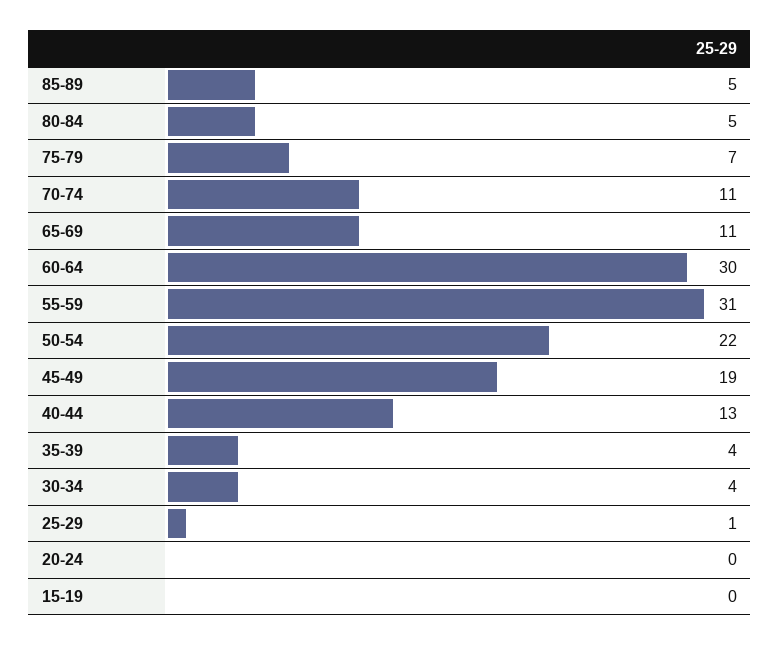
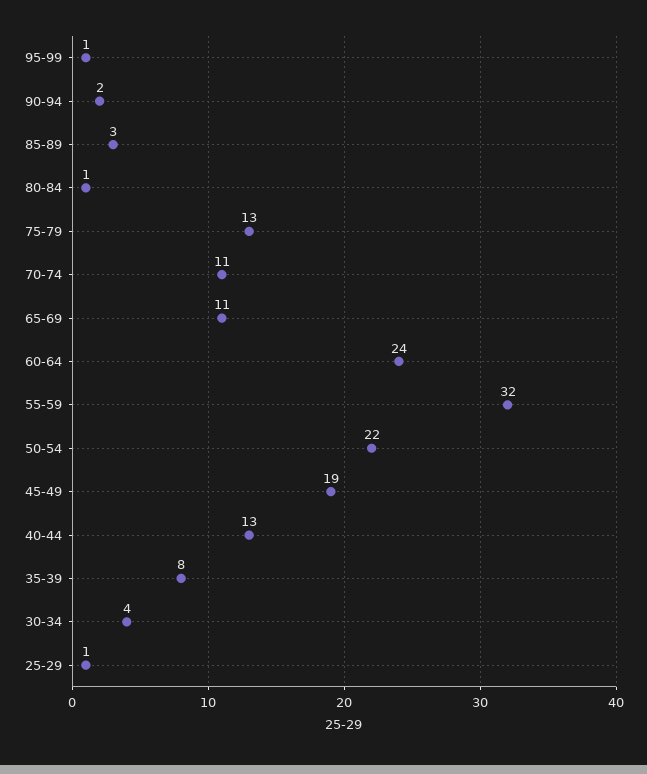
85-89: 5 -> 3
80-84: 5 -> 1
75-79: 7 -> 13
60-64: 30 -> 24
55-59: 31 -> 32
35-39: 4 -> 8
20-24: 0 -> none
15-19: 0 -> none
95-99: none -> 1
90-94: none -> 2

